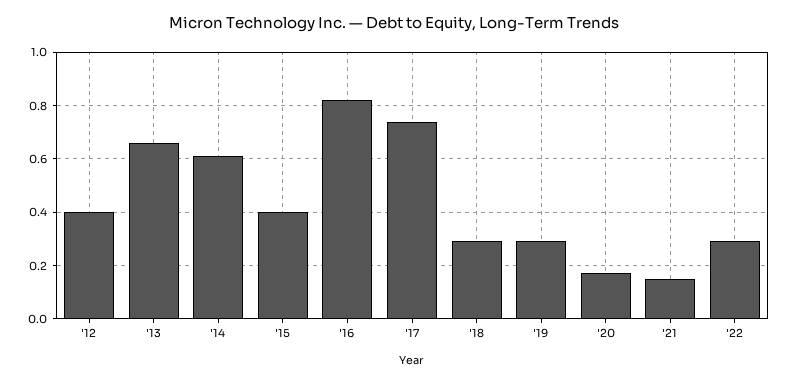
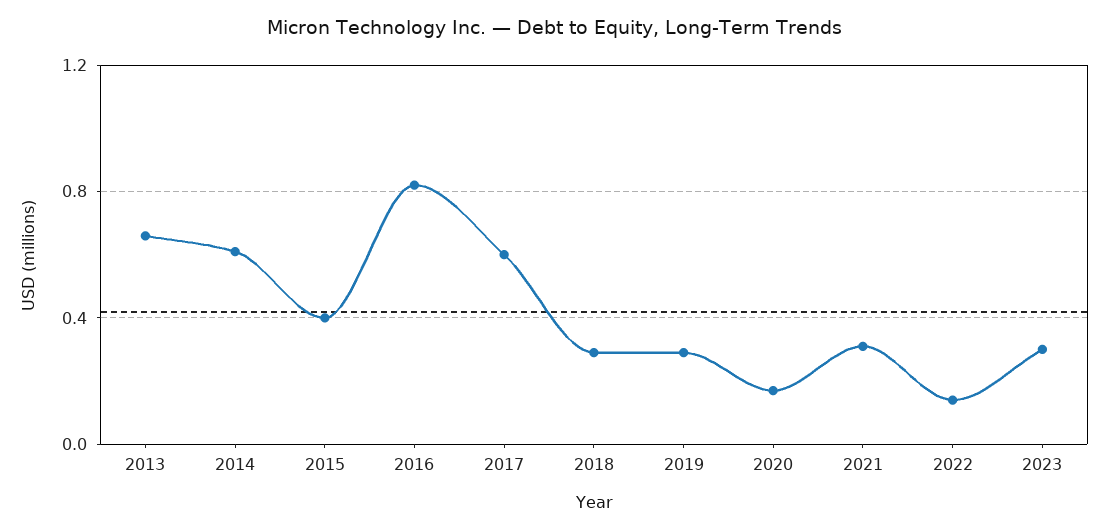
'12: 0.4 -> none
'17: 0.75 -> 0.6
'21: 0.15 -> 0.3
'22: 0.3 -> 0.15
2023: none -> 0.3

